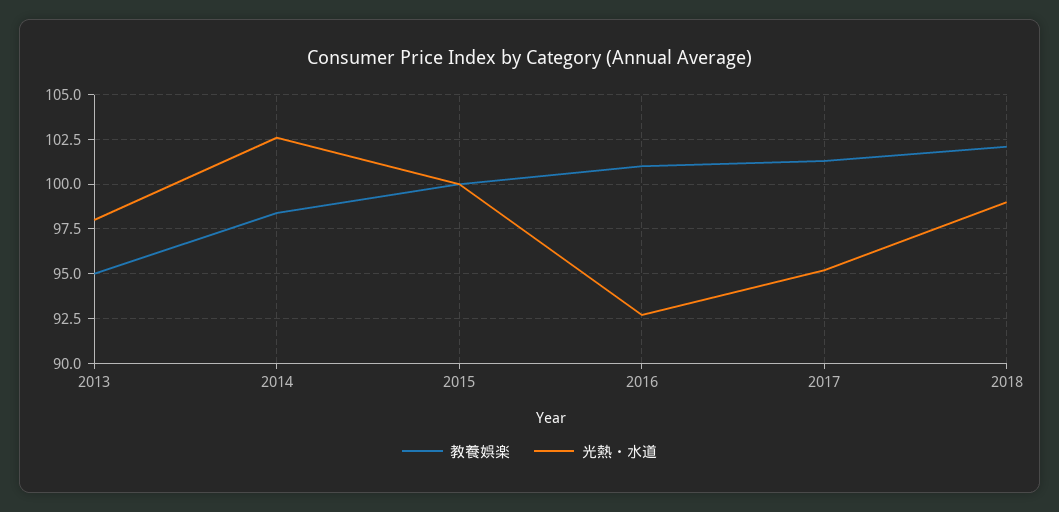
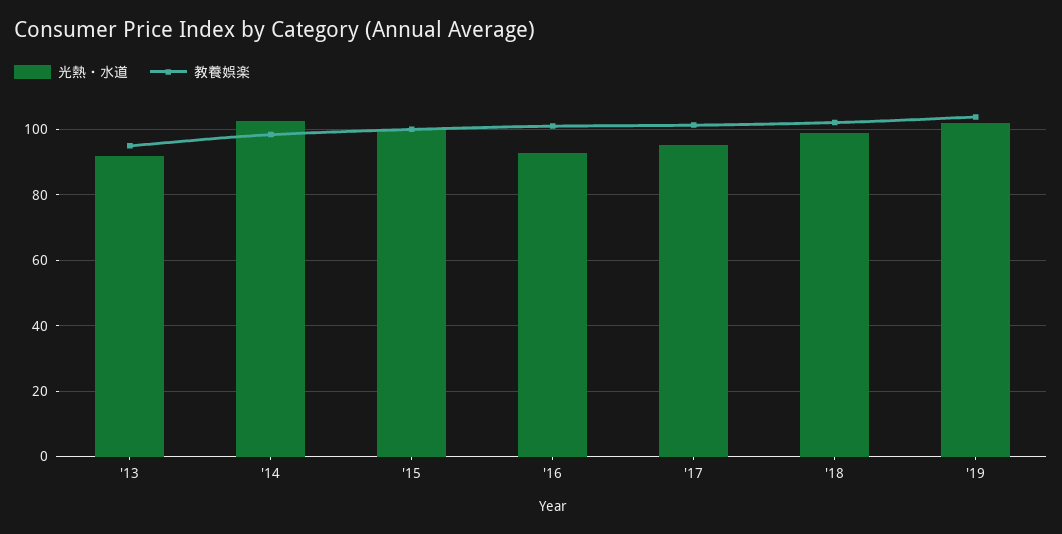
光熱・水道, 2013: 98 -> 92
光熱・水道, '19: none -> 102
教養娯楽, '19: none -> 104

